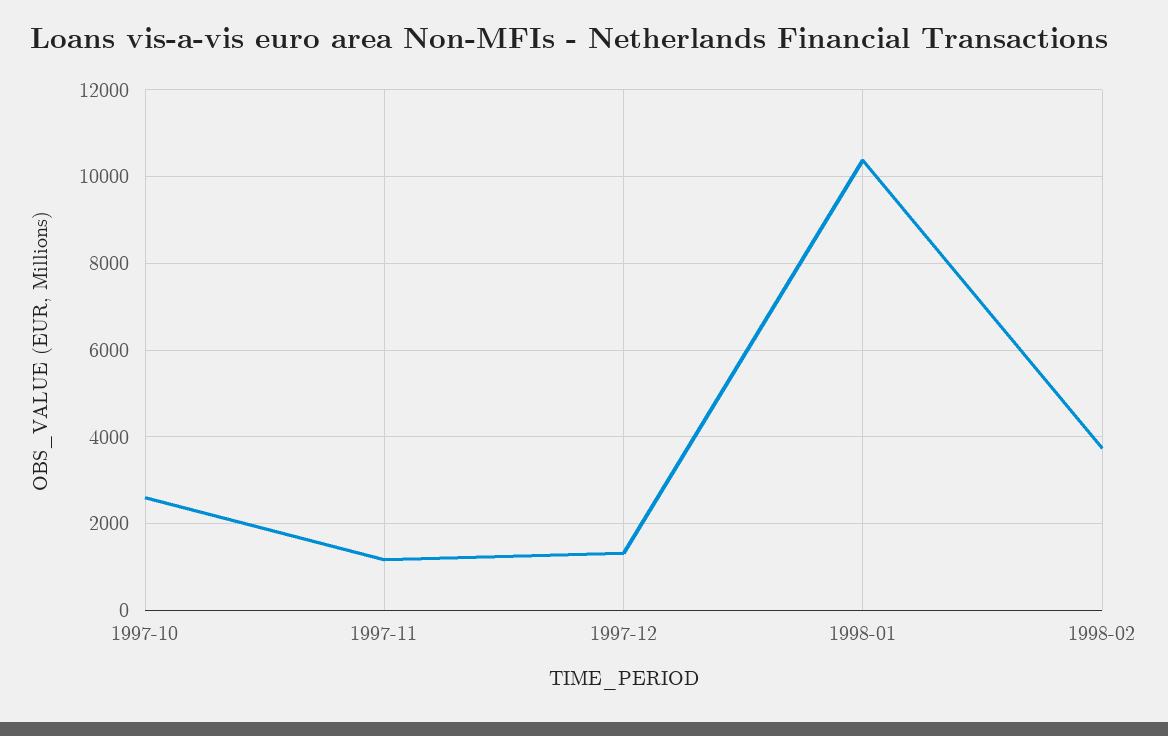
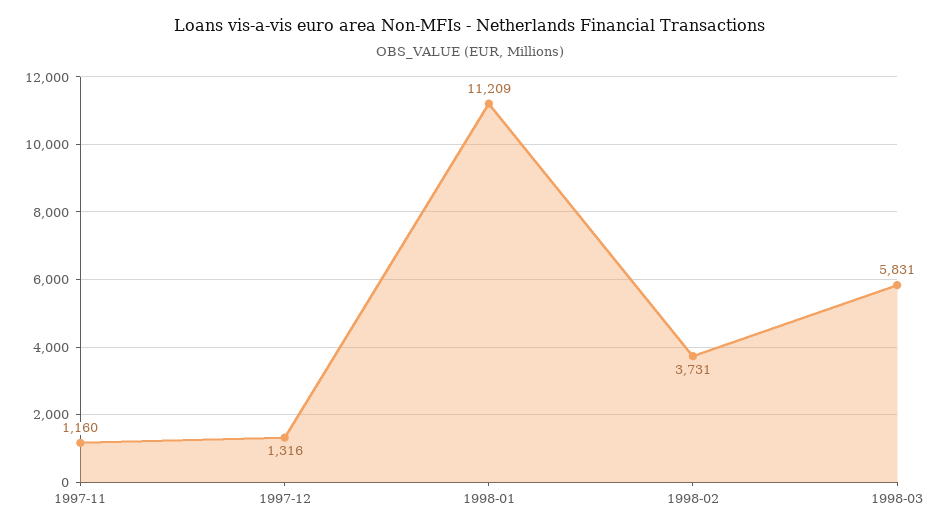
1997-10: 2600 -> none
1998-01: 10400 -> 11209
1998-03: none -> 5831

